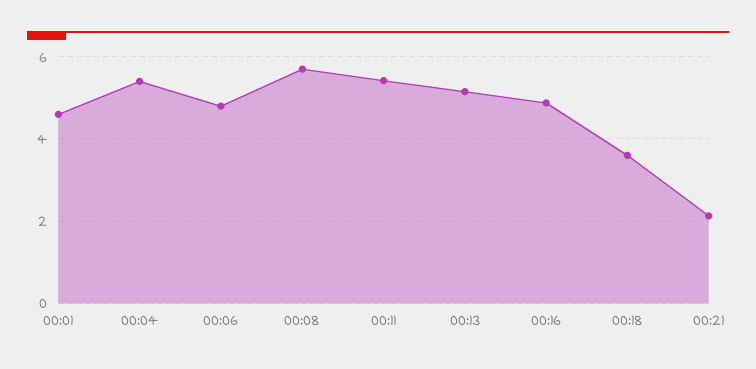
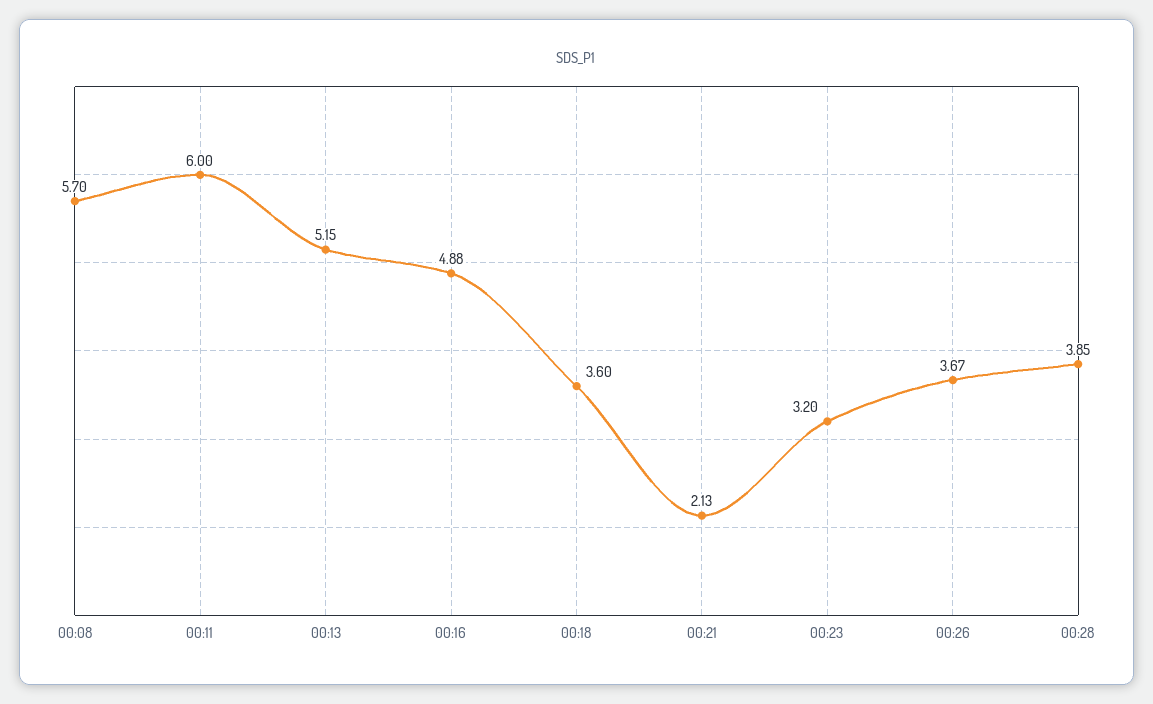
00:01: 4.6 -> none
00:04: 5.4 -> none
00:06: 4.8 -> none
00:11: 5.4 -> 6
00:23: none -> 3.2
00:26: none -> 3.67
00:28: none -> 3.85

